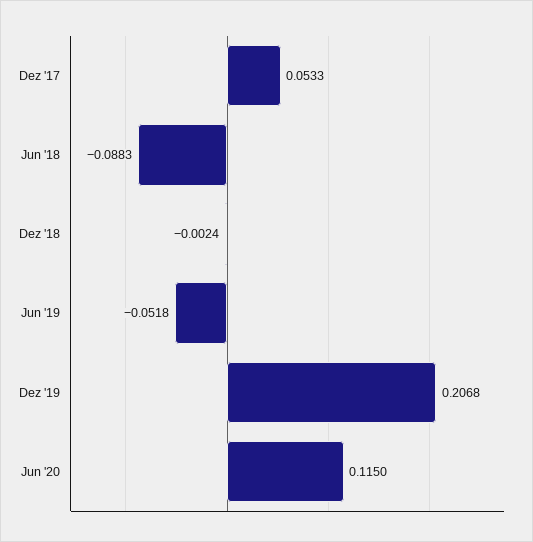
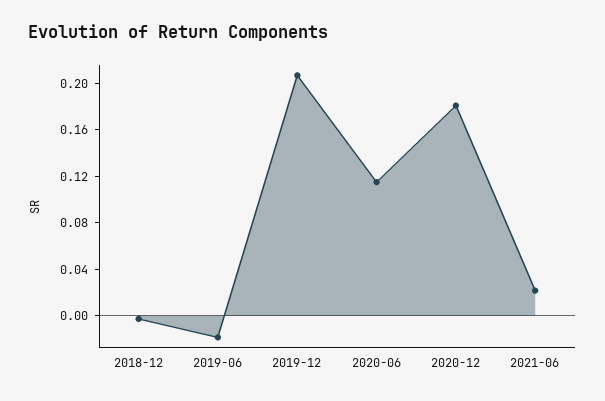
Dez '17: 0.0533 -> none
Jun '18: -0.0883 -> none
Jun '19: -0.0518 -> -0.02
2020-12: none -> 0.18
2021-06: none -> 0.02

